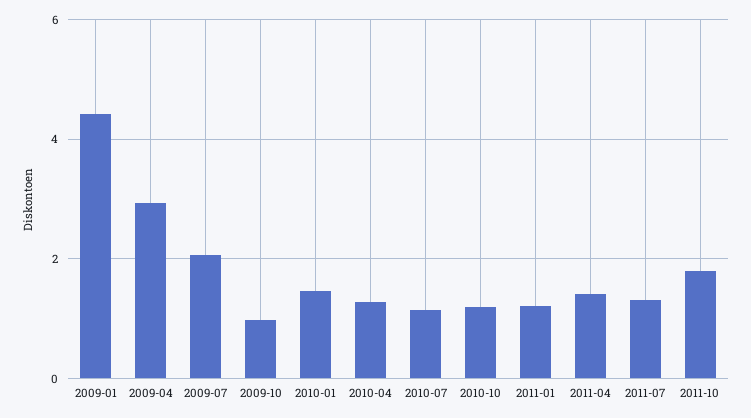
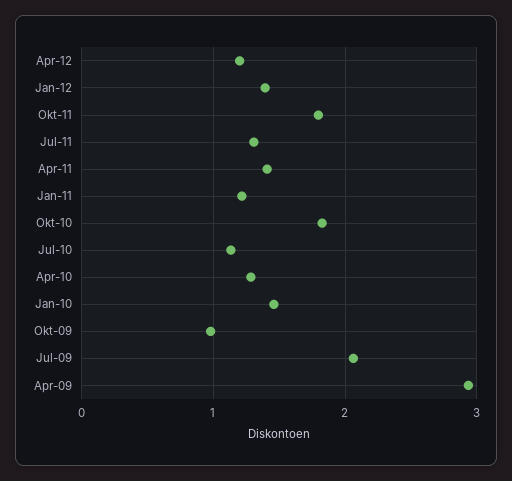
2009-01: 4.4 -> none
2010-10: 1.2 -> 1.8
Apr-12: none -> 1.2
Jan-12: none -> 1.4

